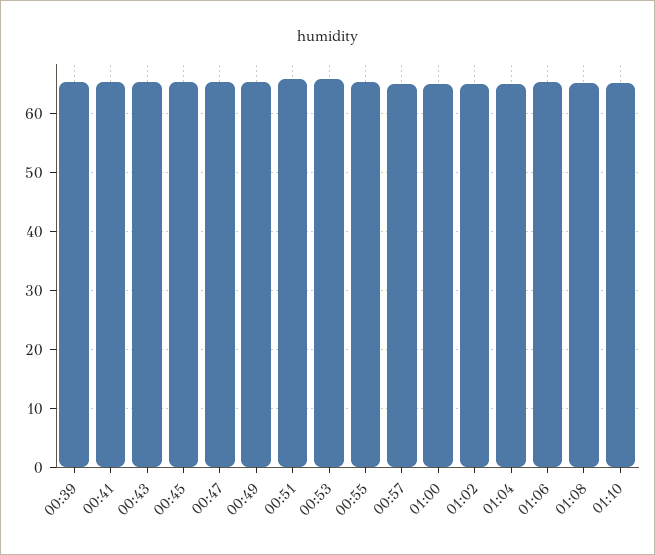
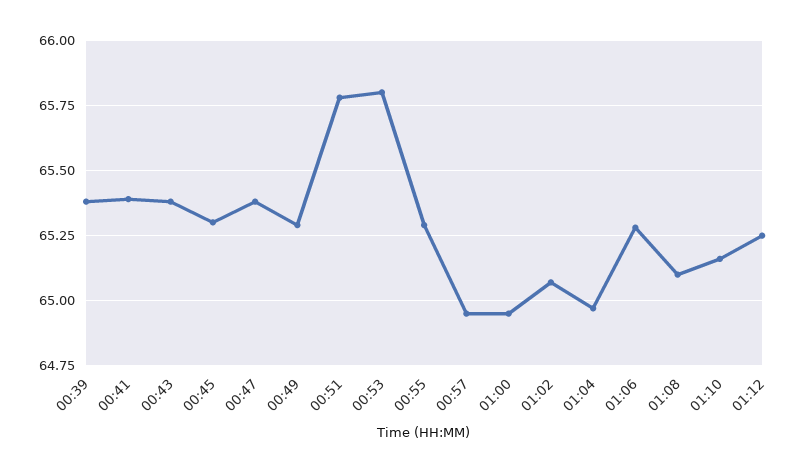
01:12: none -> 65.25

